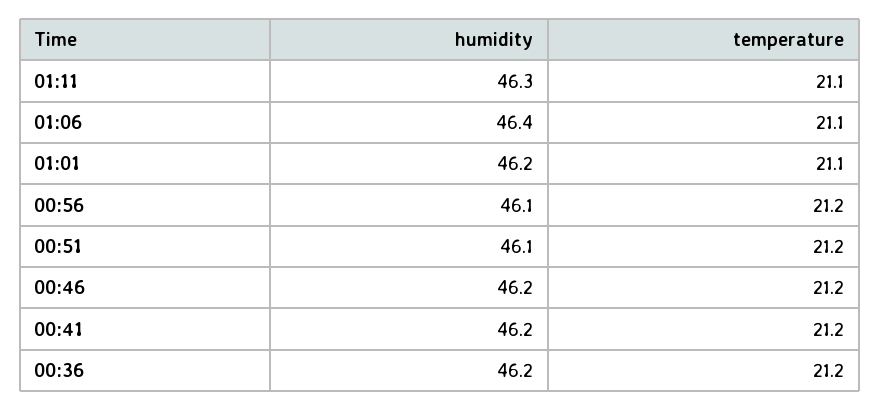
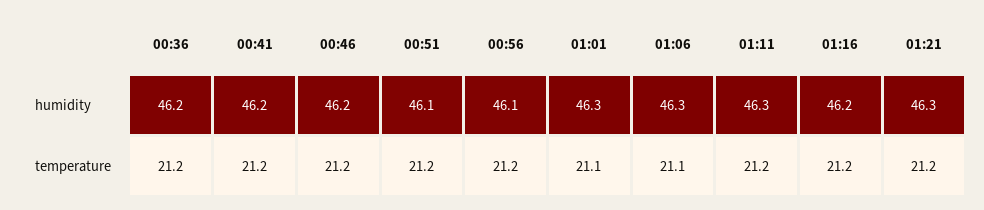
temperature, 01:11: 21.1 -> 21.2
humidity, 01:06: 46.4 -> 46.3
humidity, 01:01: 46.2 -> 46.3
humidity, 01:16: none -> 46.2
humidity, 01:21: none -> 46.3
temperature, 01:16: none -> 21.2
temperature, 01:21: none -> 21.2

